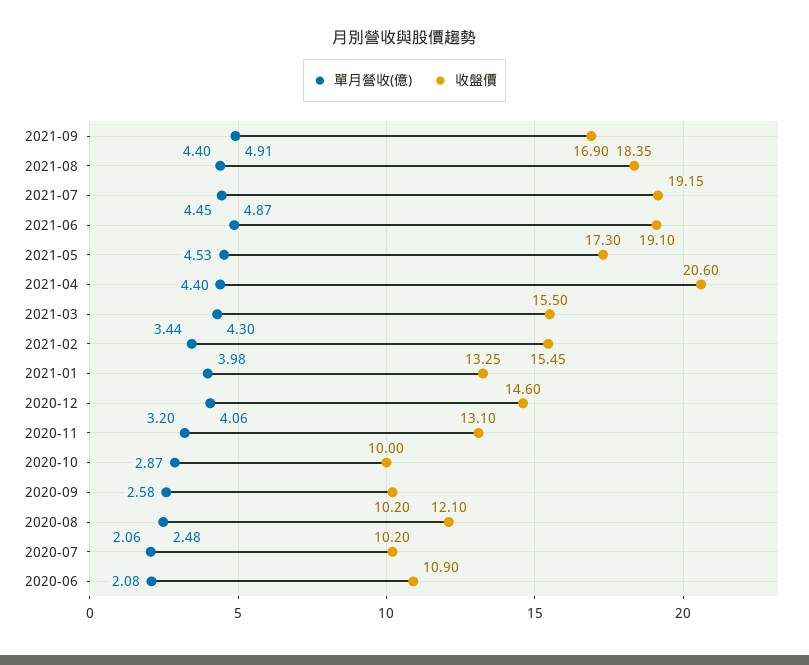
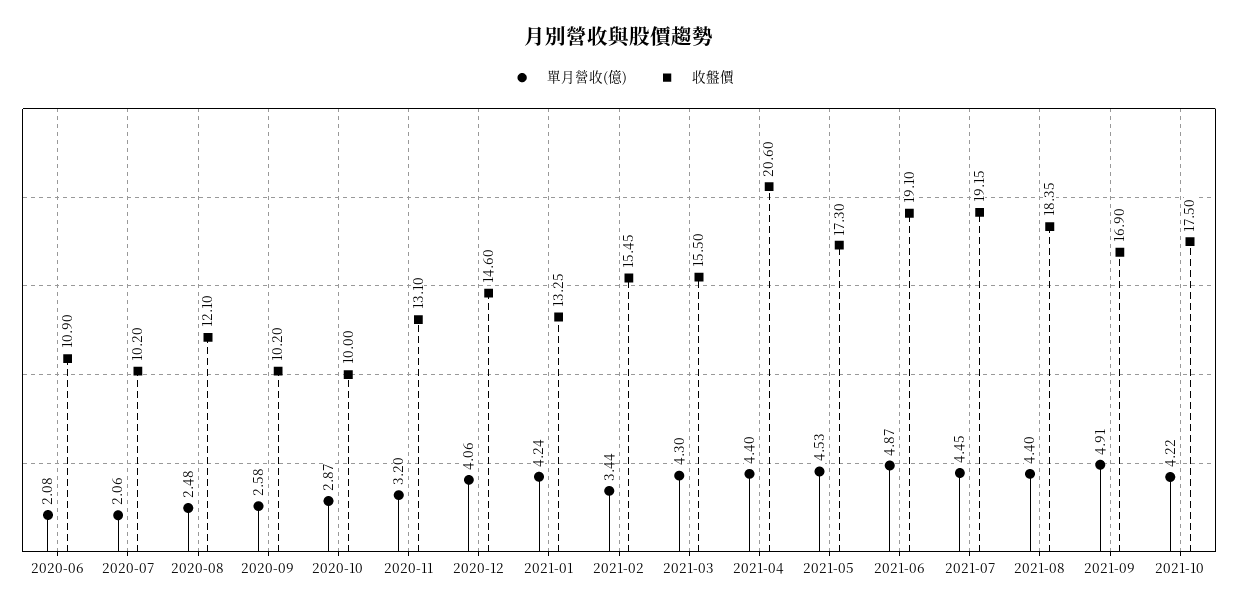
單月營收(億), 2021-01: 3.98 -> 4.24
單月營收(億), 2021-10: none -> 4.22
收盤價, 2021-10: none -> 17.5

